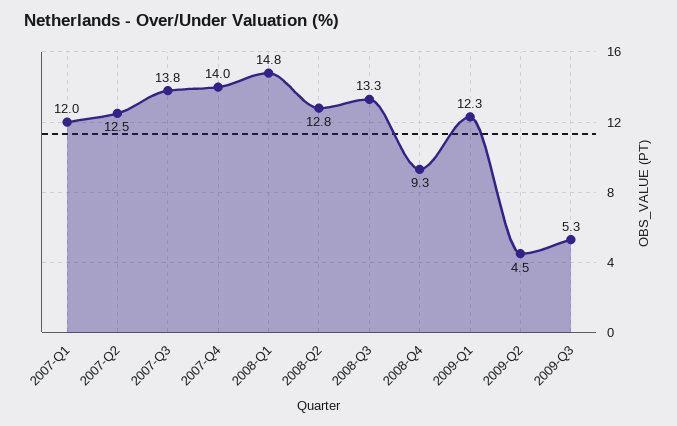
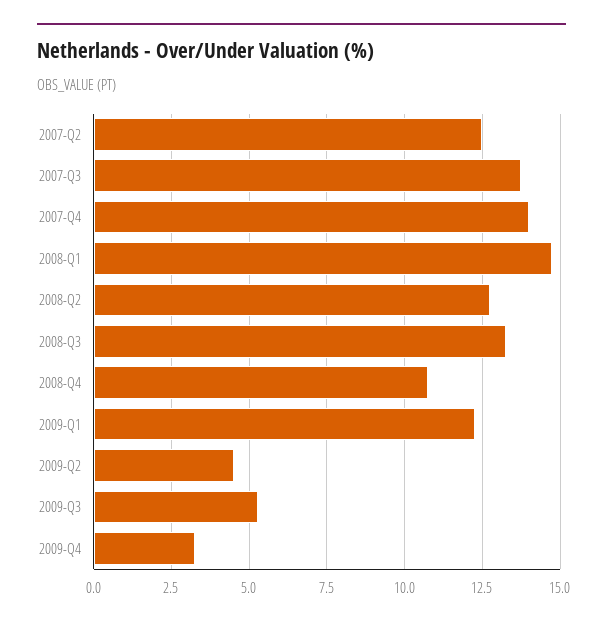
2007-Q1: 12 -> none
2008-Q4: 9.3 -> 10.75
2009-Q4: none -> 3.25

